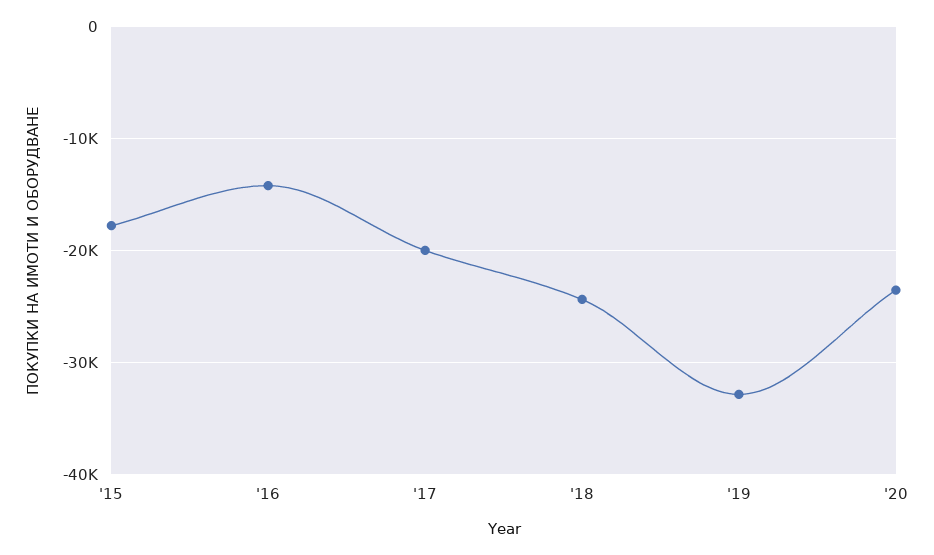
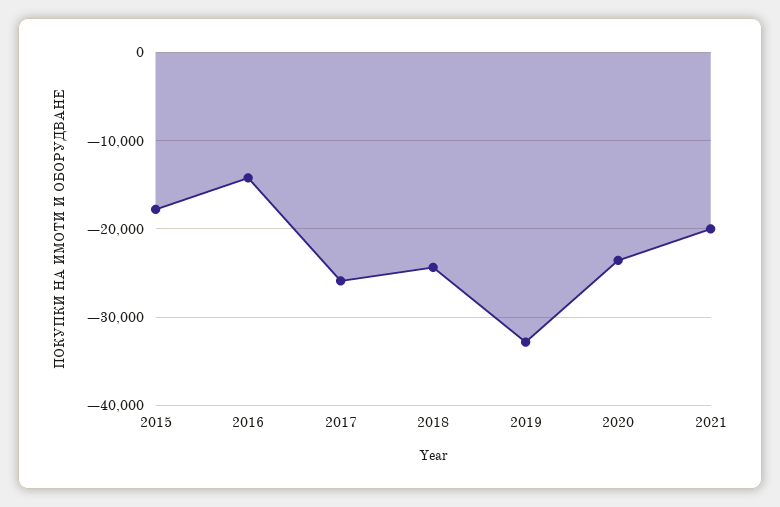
'17: -20000 -> -26000
2021: none -> -20000

